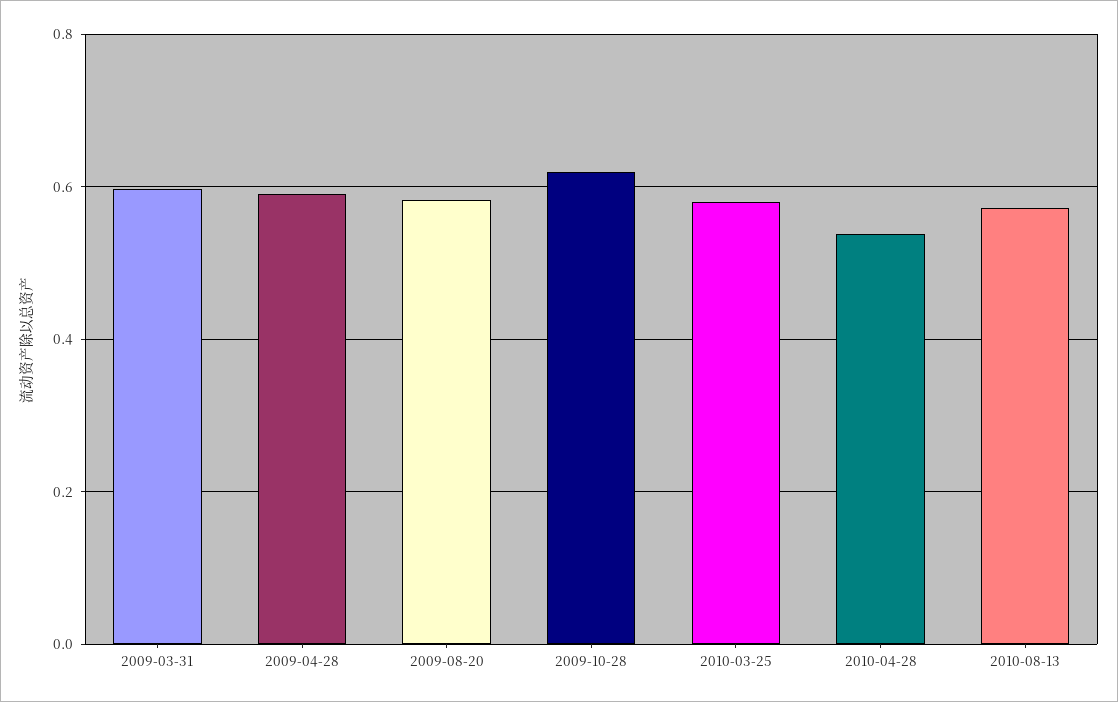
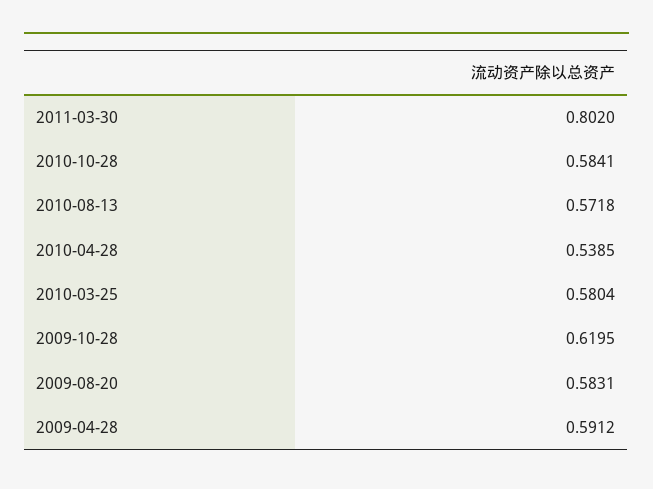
2009-03-31: 0.6 -> none
2011-03-30: none -> 0.802
2010-10-28: none -> 0.5841

